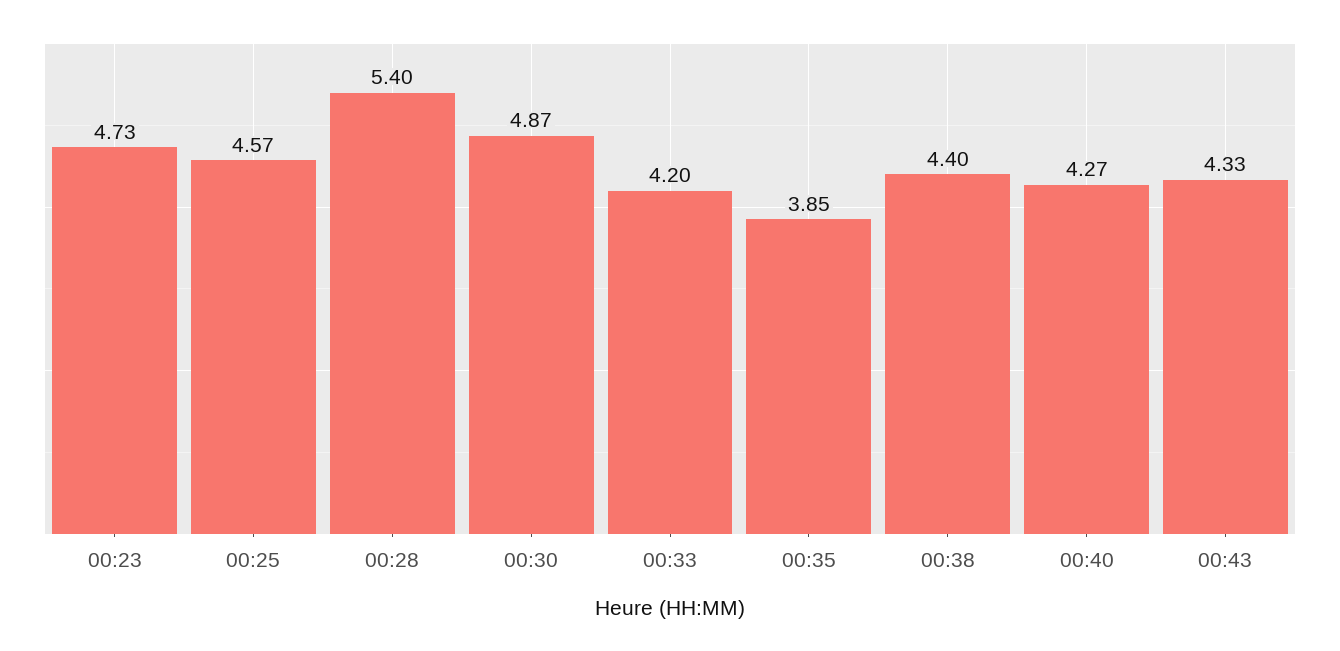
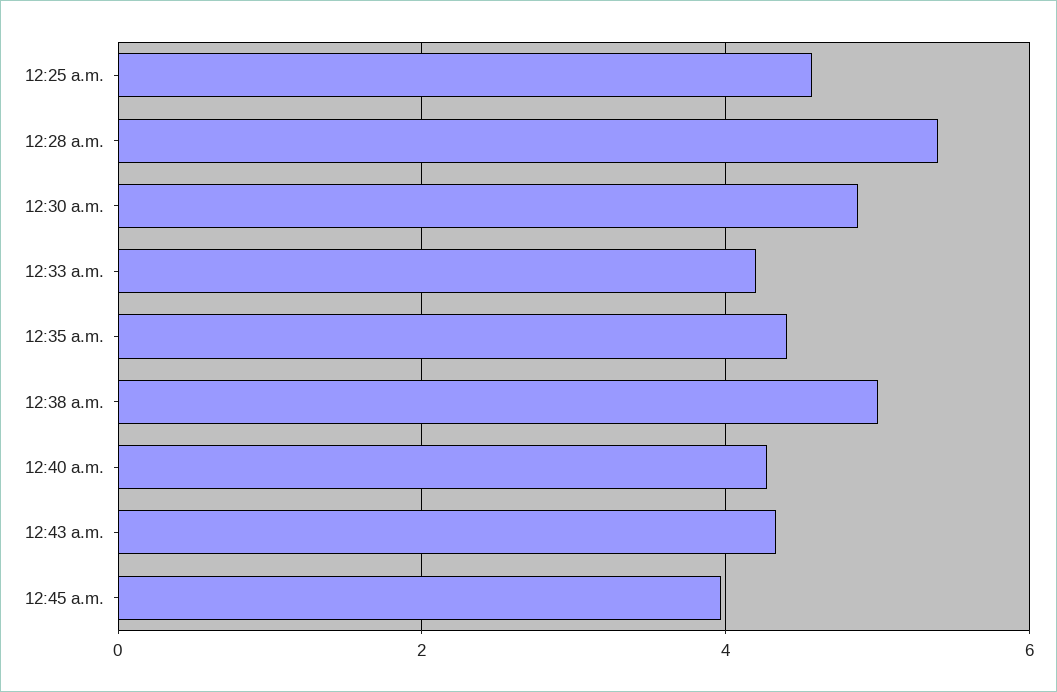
00:23: 4.73 -> none
00:35: 3.85 -> 4.4
00:38: 4.4 -> 5
12:45 a.m.: none -> 4

